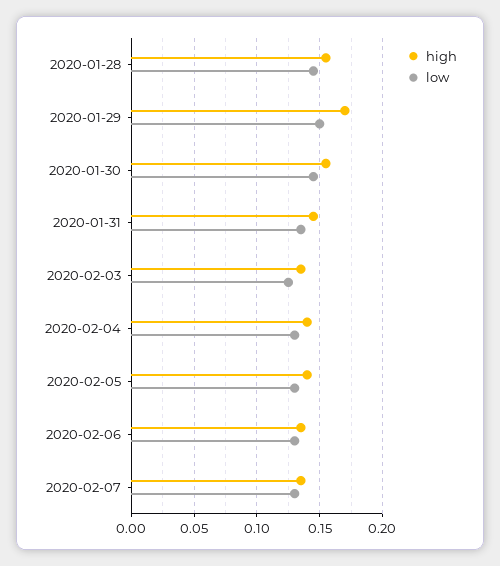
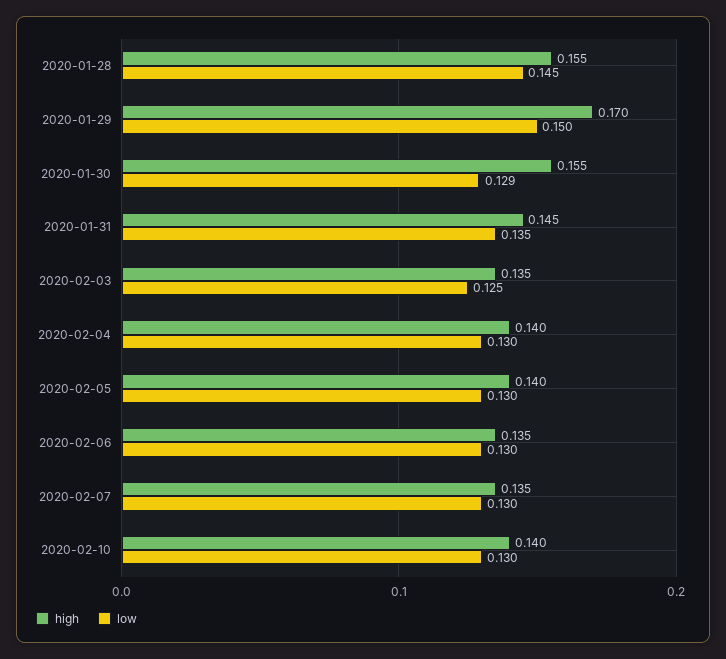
low, 2020-01-30: 0.145 -> 0.129
high, 2020-02-10: none -> 0.14
low, 2020-02-10: none -> 0.13

